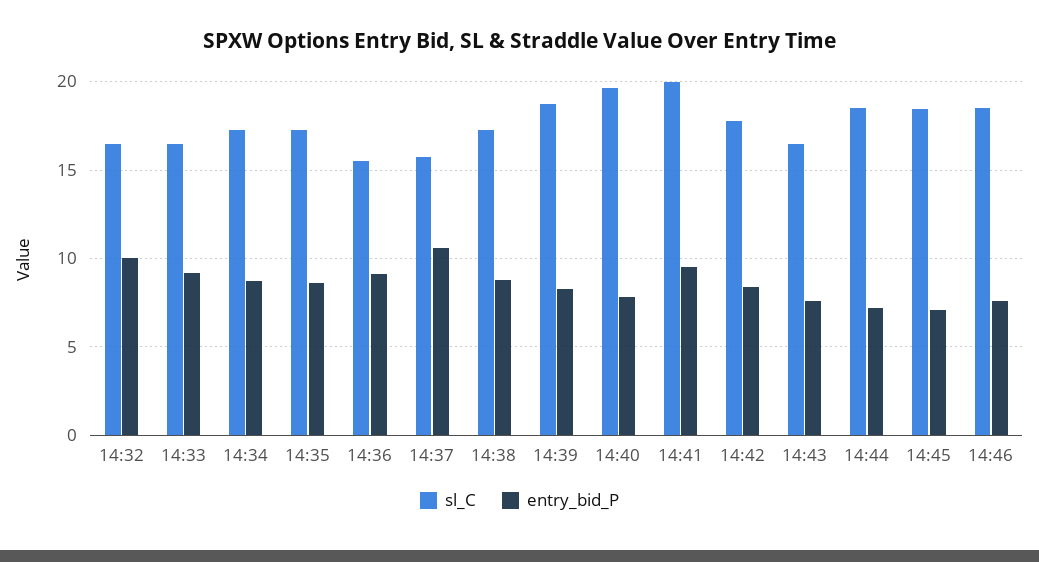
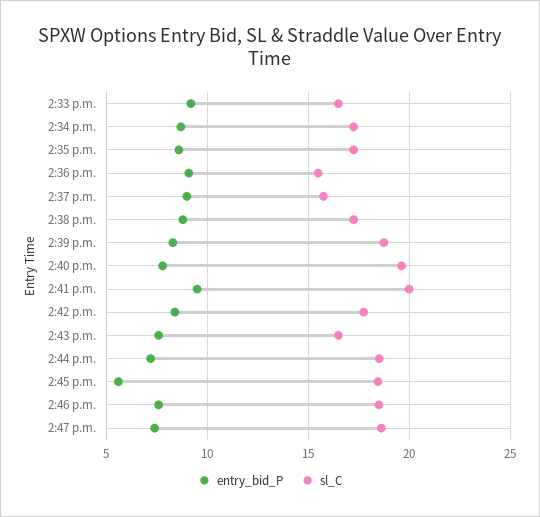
sl_C, 14:32: 16.5 -> none
entry_bid_P, 14:32: 10 -> none
entry_bid_P, 14:37: 10.5 -> 9
entry_bid_P, 14:45: 7 -> 5.5
entry_bid_P, 2:47 p.m.: none -> 7.5
sl_C, 2:47 p.m.: none -> 18.5

